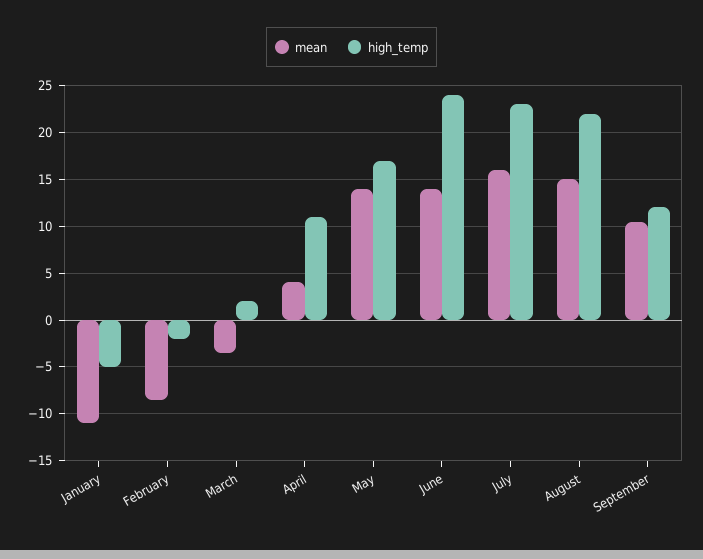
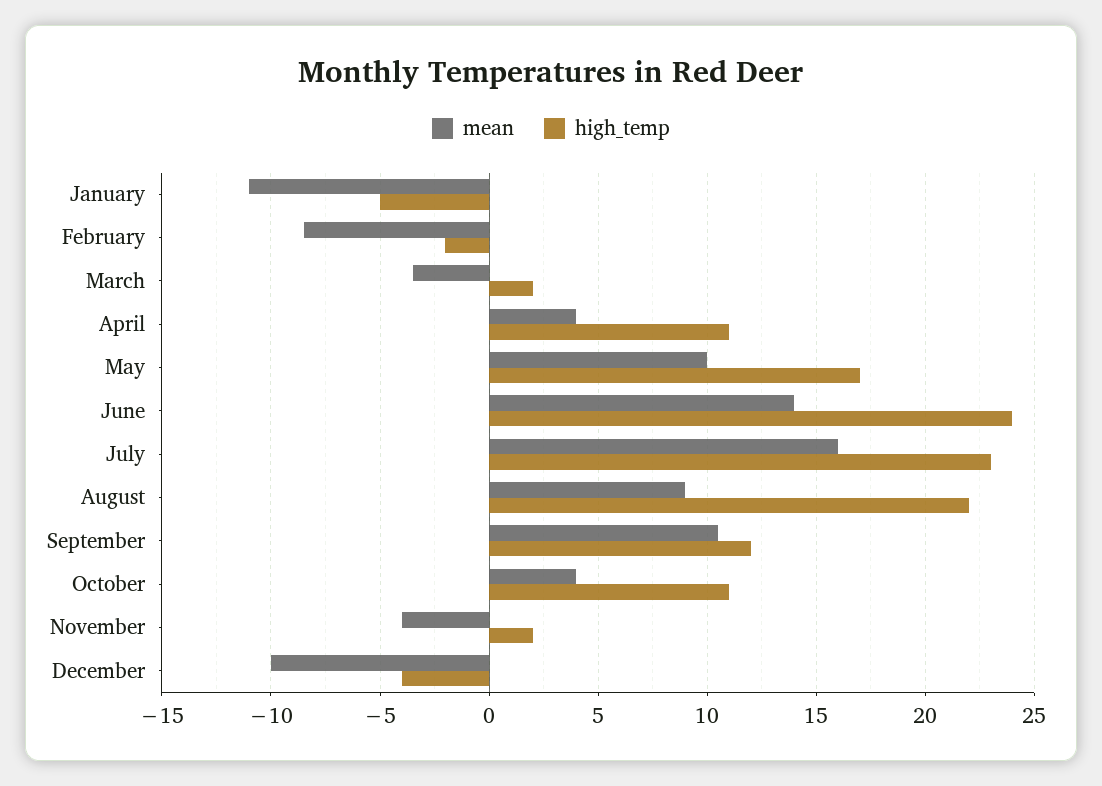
mean, May: 14 -> 10
mean, August: 15 -> 9
mean, October: none -> 4
high_temp, October: none -> 11
mean, November: none -> -4
high_temp, November: none -> 2
mean, December: none -> -10
high_temp, December: none -> -4

